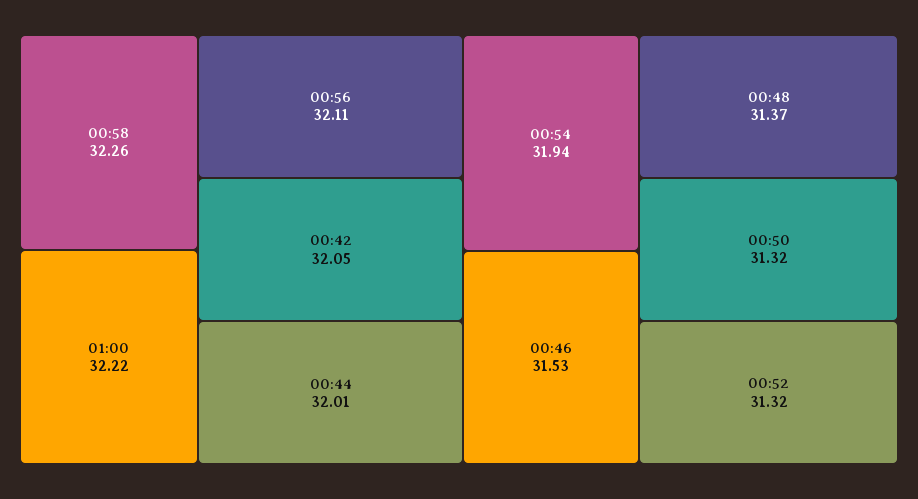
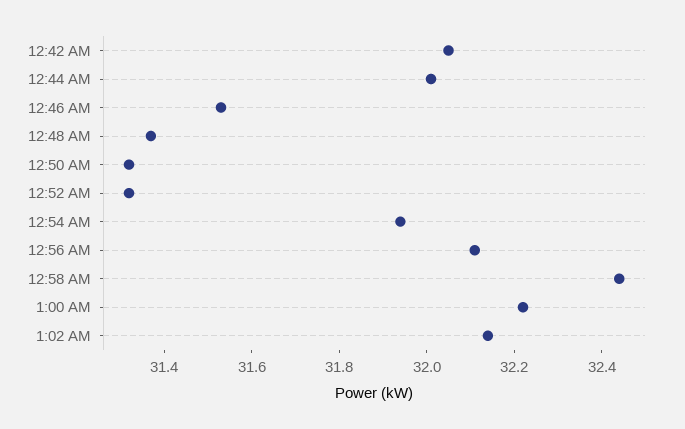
00:58: 32.26 -> 32.45
1:02 AM: none -> 32.15

